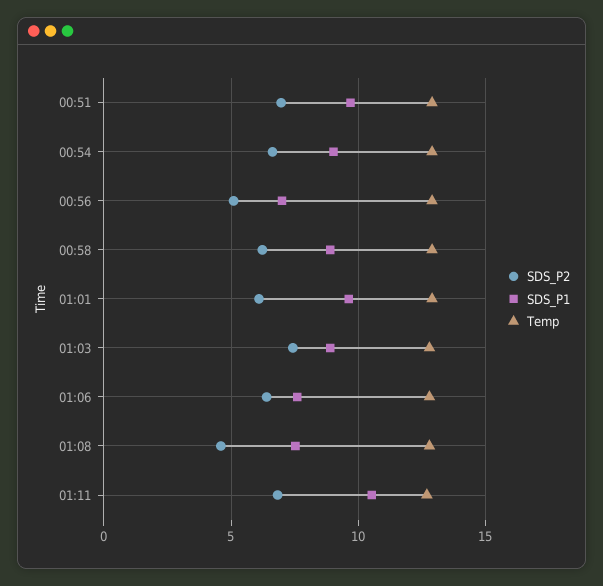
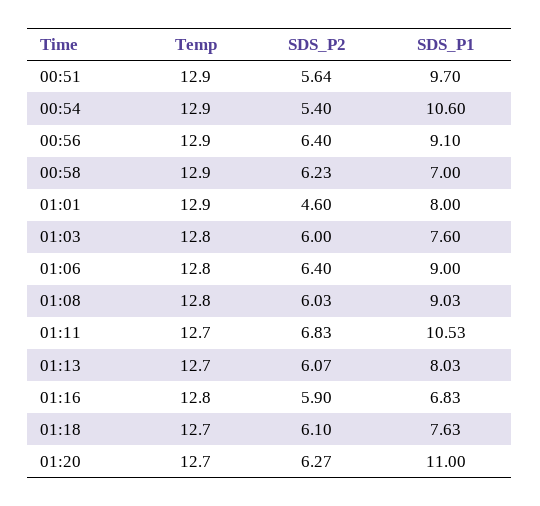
SDS_P2, 00:51: 7 -> 5.64
SDS_P2, 00:54: 6.5 -> 5.4
SDS_P1, 00:54: 9 -> 10.6
SDS_P2, 00:56: 5 -> 6.4
SDS_P1, 00:56: 7 -> 9.1
SDS_P1, 00:58: 9 -> 7
SDS_P2, 01:01: 6 -> 4.6
SDS_P1, 01:01: 9.5 -> 8
SDS_P2, 01:03: 7.5 -> 6
SDS_P1, 01:03: 9 -> 7.6
SDS_P1, 01:06: 7.5 -> 9
SDS_P2, 01:08: 4.5 -> 6.03
SDS_P1, 01:08: 7.5 -> 9.03
Temp, 01:13: none -> 12.7
SDS_P2, 01:13: none -> 6.07
SDS_P1, 01:13: none -> 8.03
Temp, 01:16: none -> 12.8
SDS_P2, 01:16: none -> 5.9
SDS_P1, 01:16: none -> 6.83
Temp, 01:18: none -> 12.7
SDS_P2, 01:18: none -> 6.1
SDS_P1, 01:18: none -> 7.63
Temp, 01:20: none -> 12.7
SDS_P2, 01:20: none -> 6.27
SDS_P1, 01:20: none -> 11

